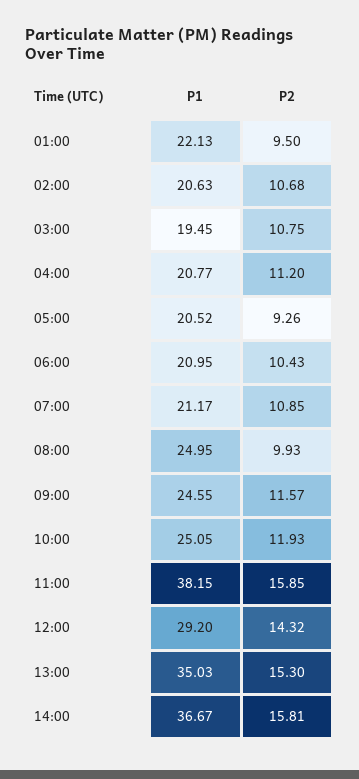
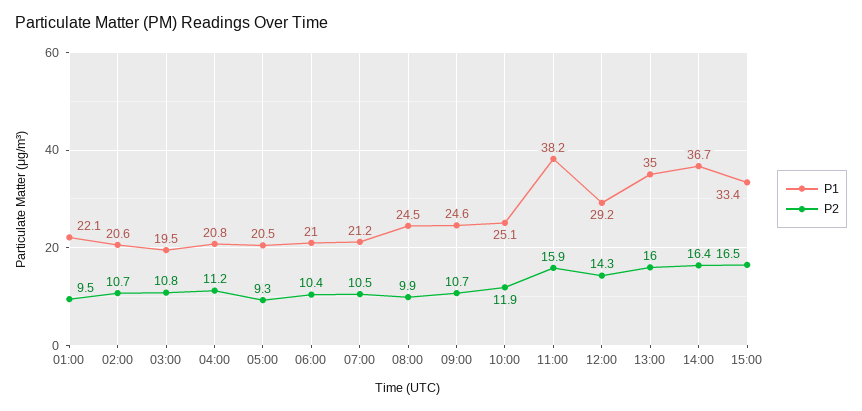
P2, 07:00: 10.85 -> 10.5
P1, 08:00: 24.95 -> 24.5
P2, 09:00: 11.57 -> 10.7
P2, 13:00: 15.3 -> 16
P2, 14:00: 15.81 -> 16.4
P1, 15:00: none -> 33.4
P2, 15:00: none -> 16.5

